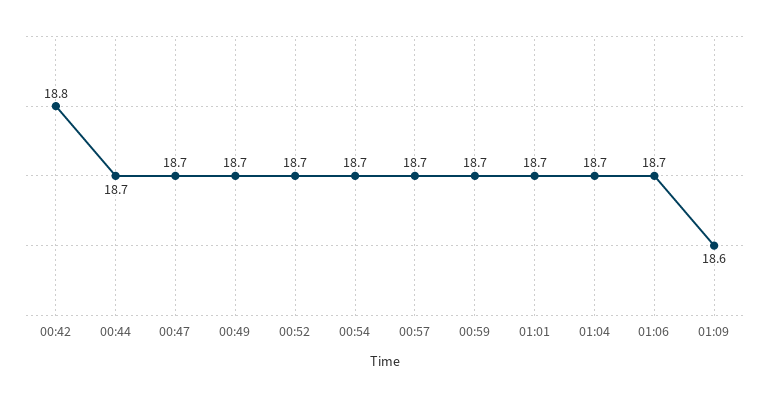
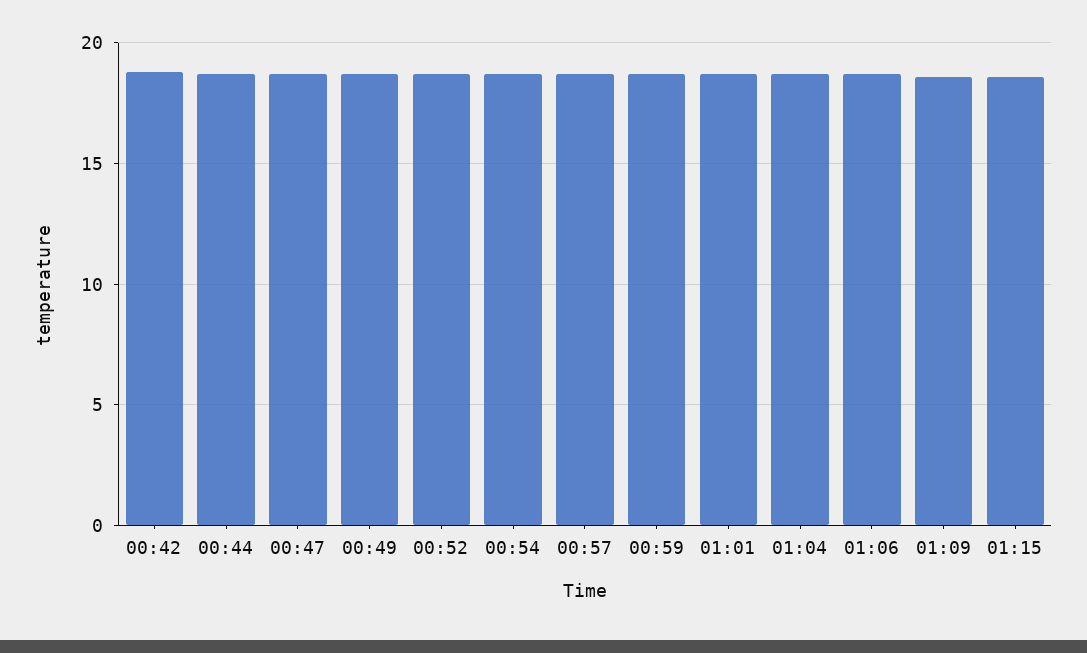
01:15: none -> 18.5

